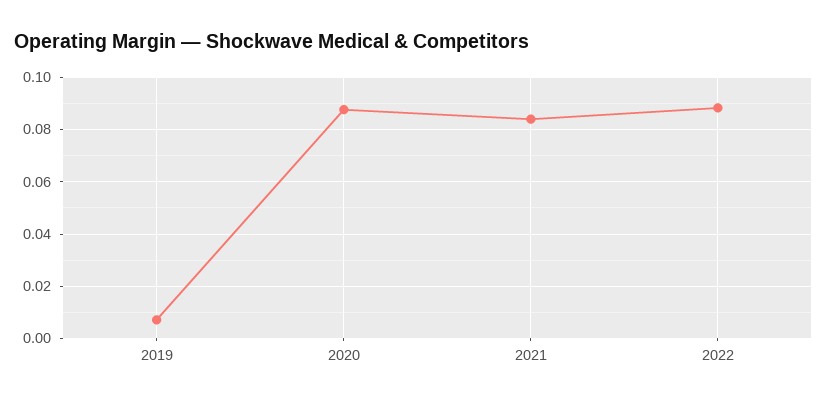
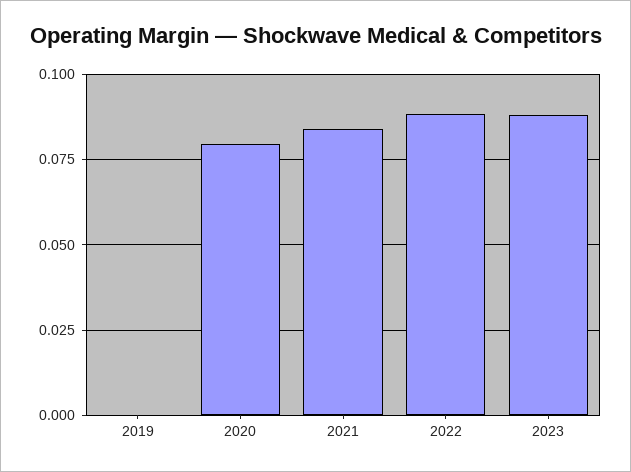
2019: 0.0075 -> 0
2020: 0.0875 -> 0.08
2023: none -> 0.0875

